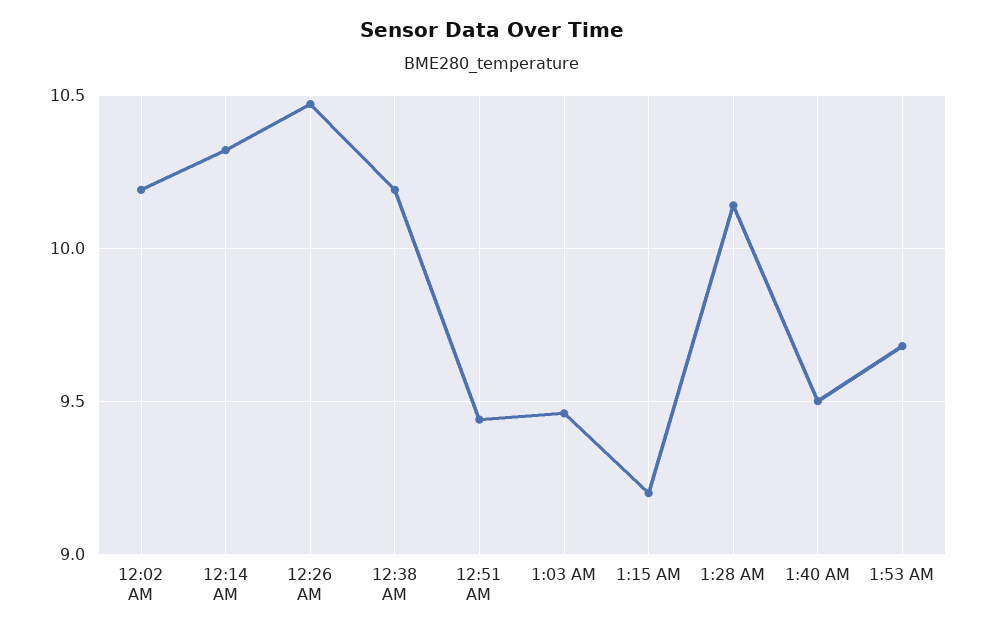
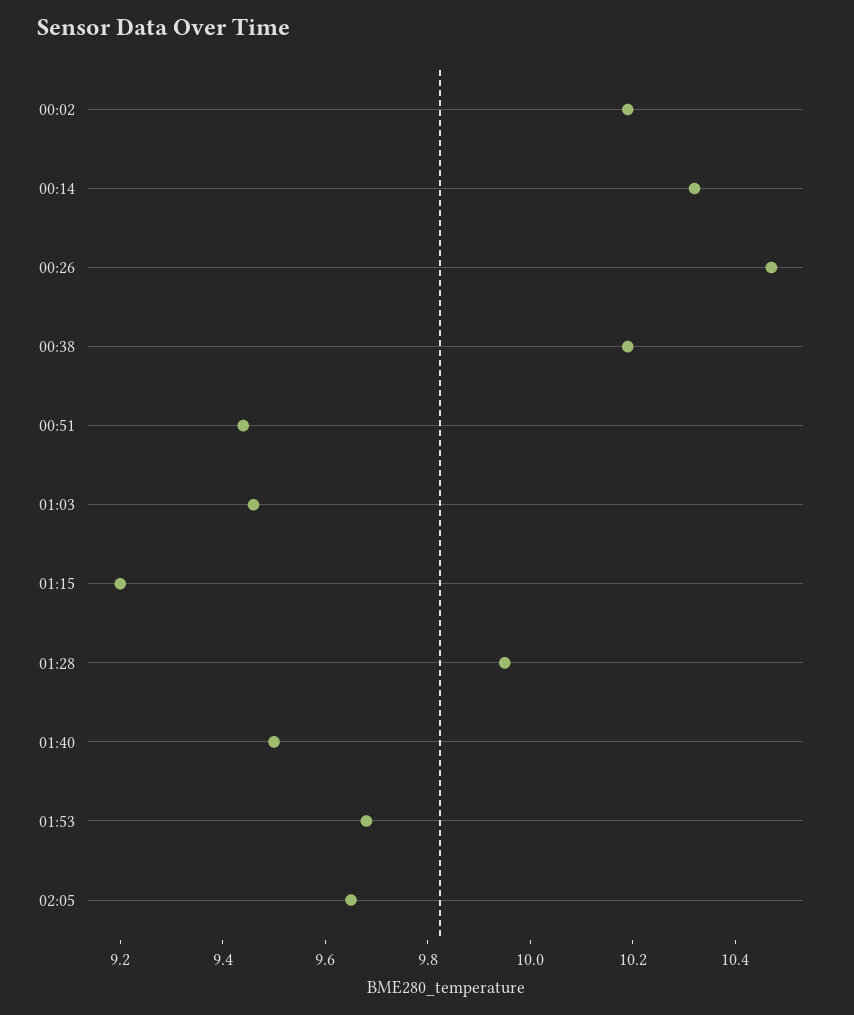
1:28 AM: 10.15 -> 9.95
02:05: none -> 9.65

